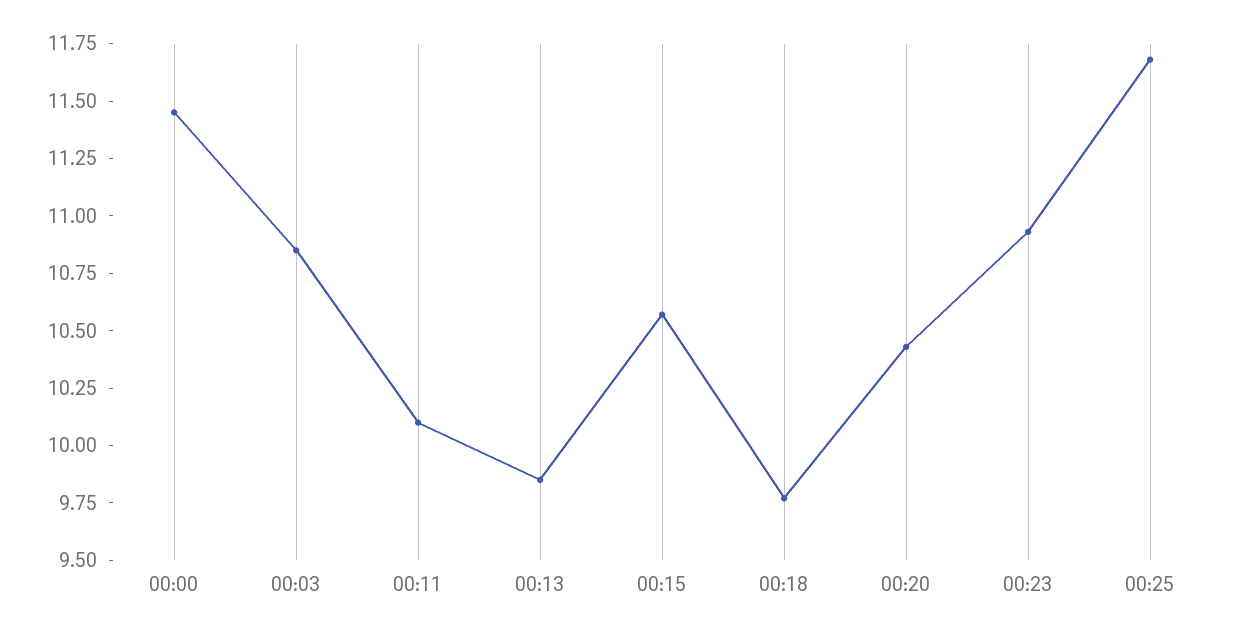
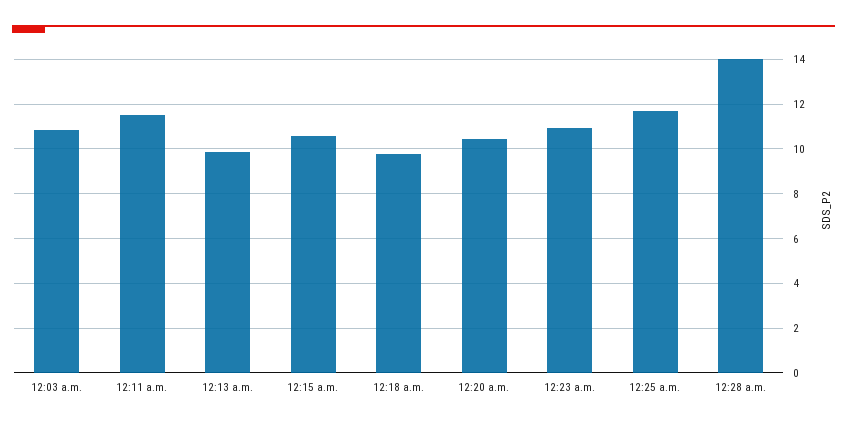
00:00: 11.45 -> none
00:11: 10.1 -> 11.5
12:28 a.m.: none -> 14

